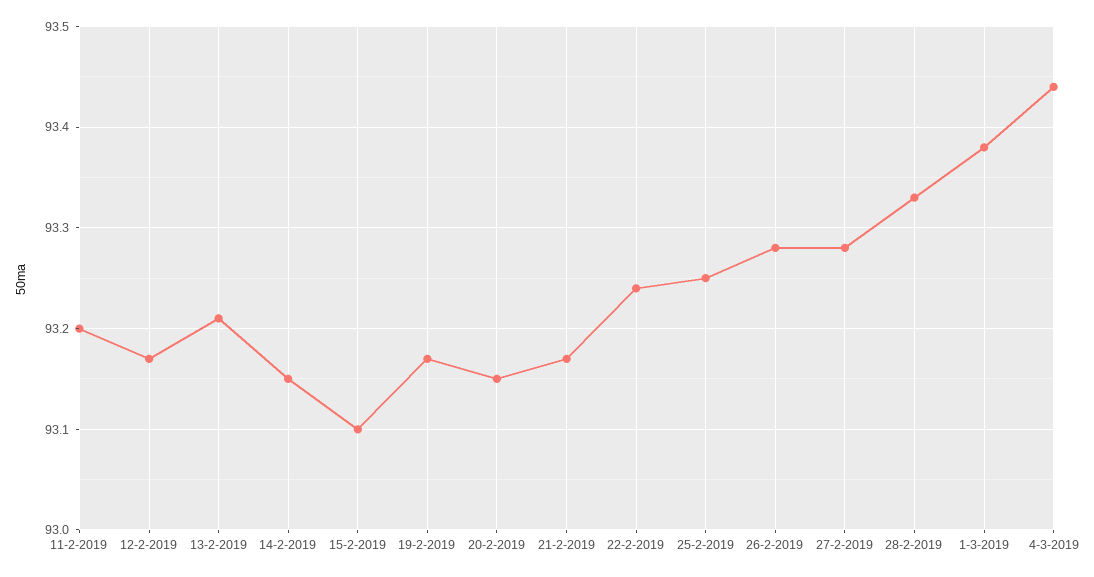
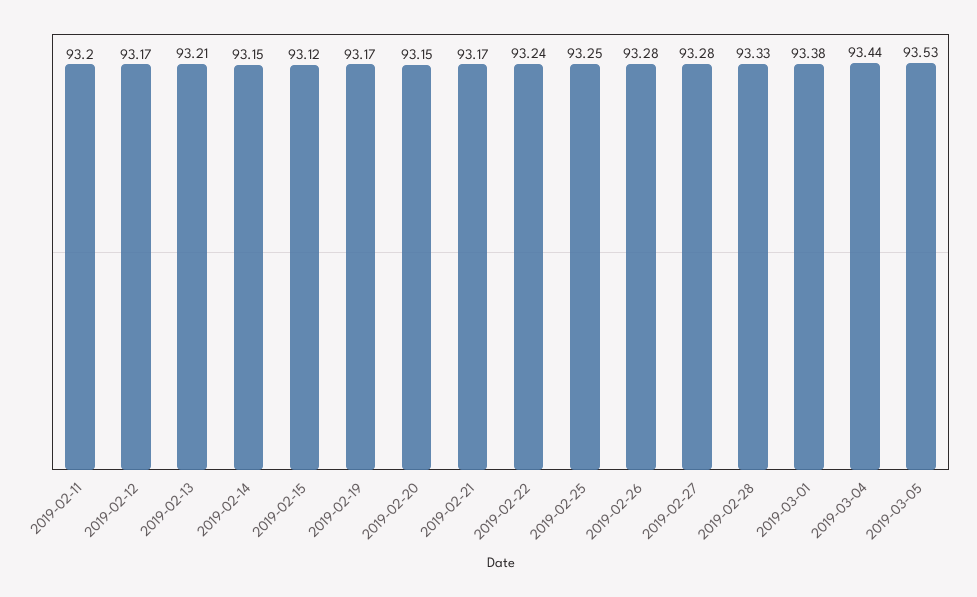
15-2-2019: 93.1 -> 93.12
2019-03-05: none -> 93.53

